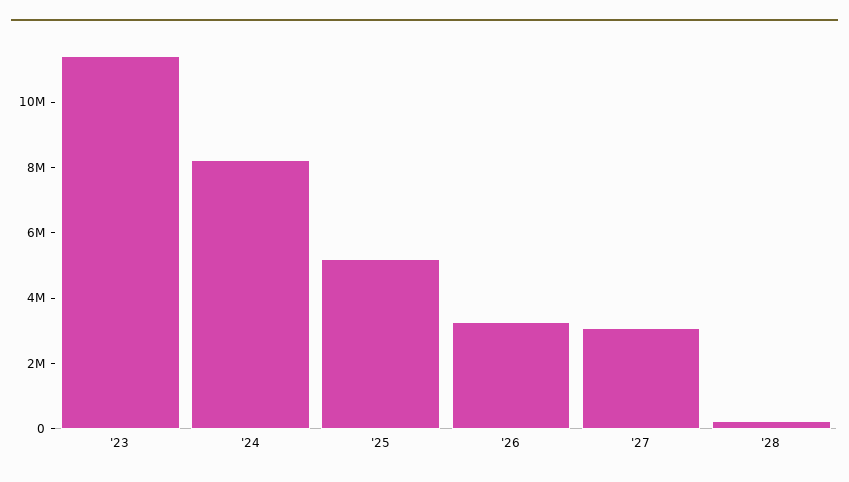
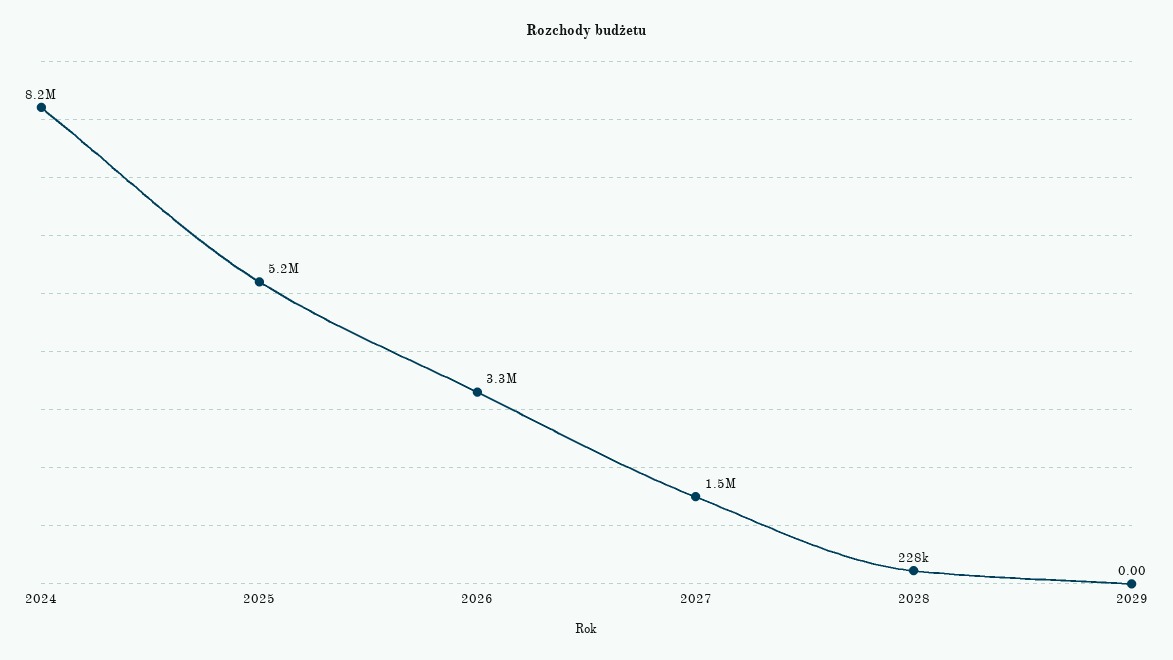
'23: 11500000 -> none
'27: 3000000 -> 1500000
2029: none -> 0

